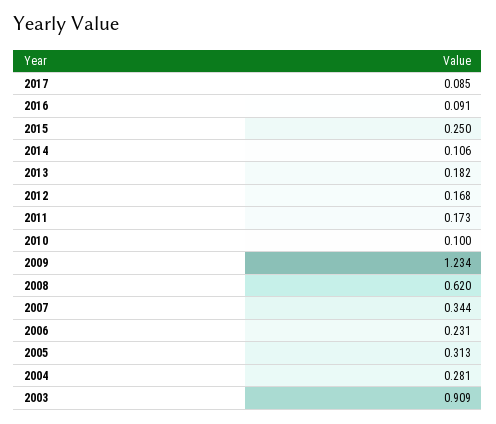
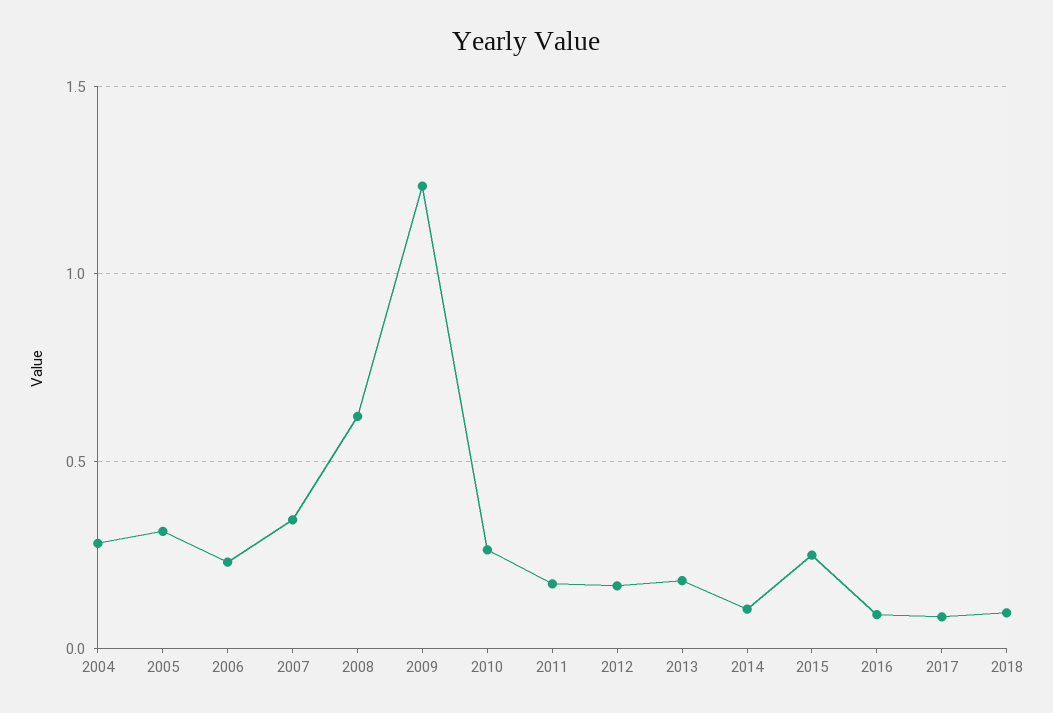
2010: 0.1 -> 0.25
2003: 0.909 -> none
2018: none -> 0.1

